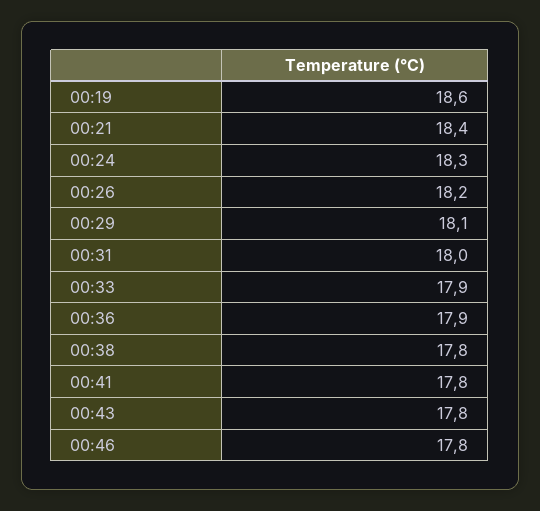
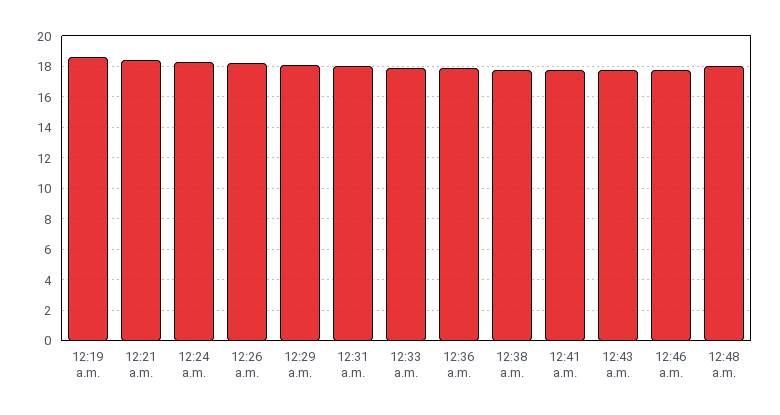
12:48 a.m.: none -> 18

